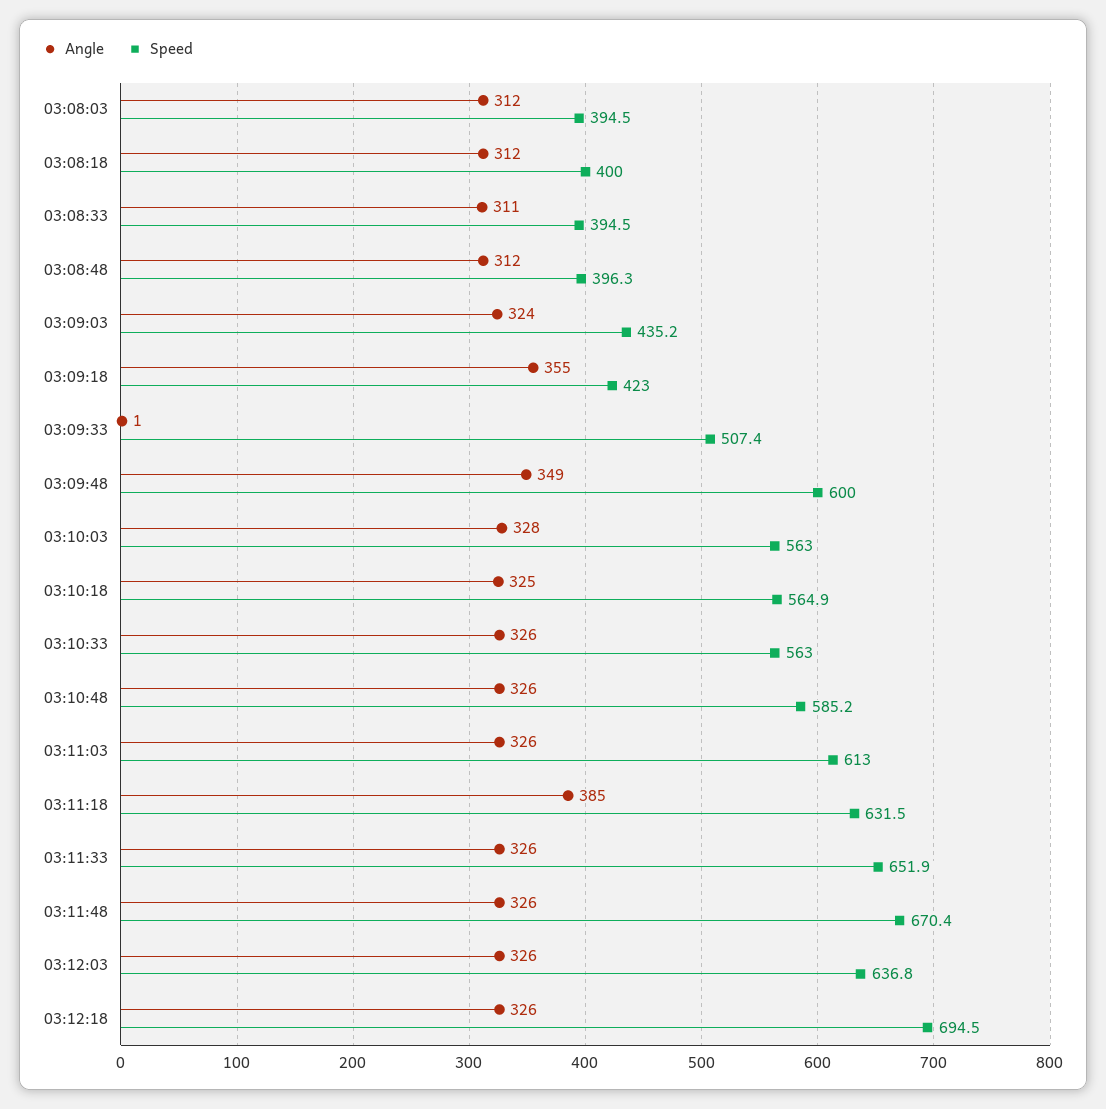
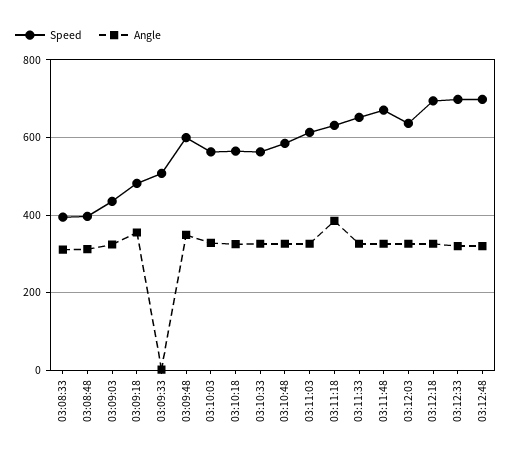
Angle, 03:08:03: 312 -> none
Speed, 03:08:03: 394.5 -> none
Angle, 03:08:18: 312 -> none
Speed, 03:08:18: 400 -> none
Speed, 03:09:18: 423 -> 480
Speed, 03:12:33: none -> 700
Angle, 03:12:33: none -> 320
Speed, 03:12:48: none -> 700
Angle, 03:12:48: none -> 320

